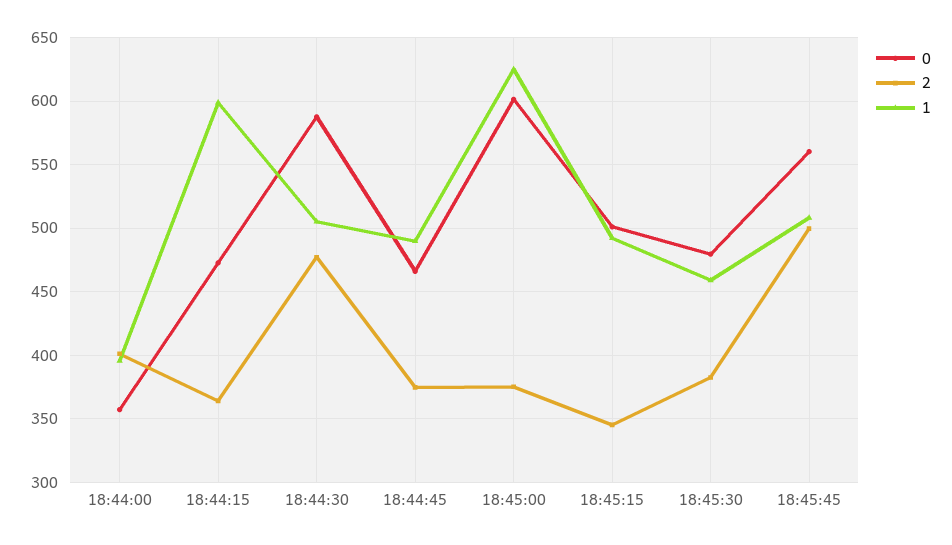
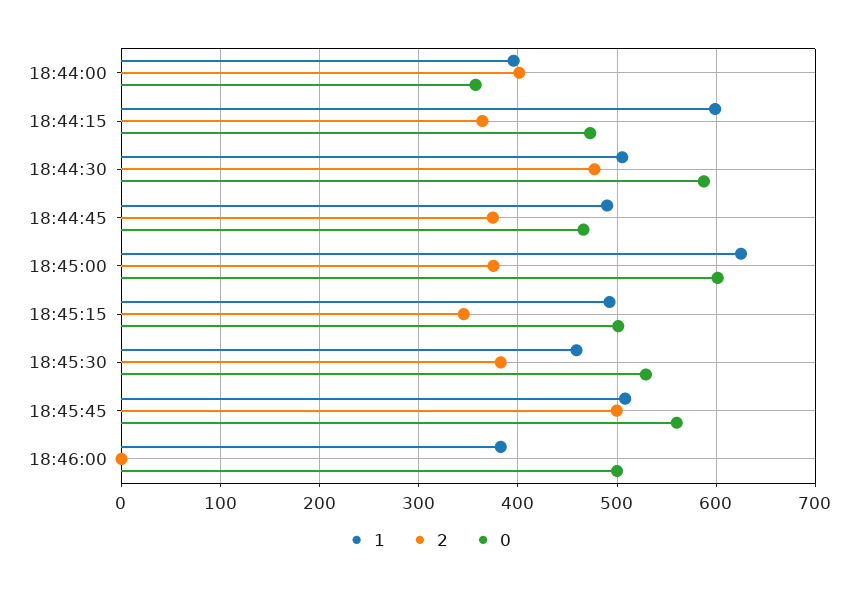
0, 18:45:30: 480 -> 530
1, 18:46:00: none -> 380
2, 18:46:00: none -> 0
0, 18:46:00: none -> 500

